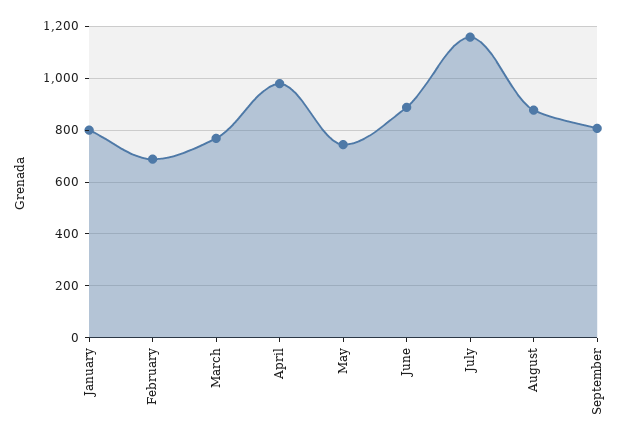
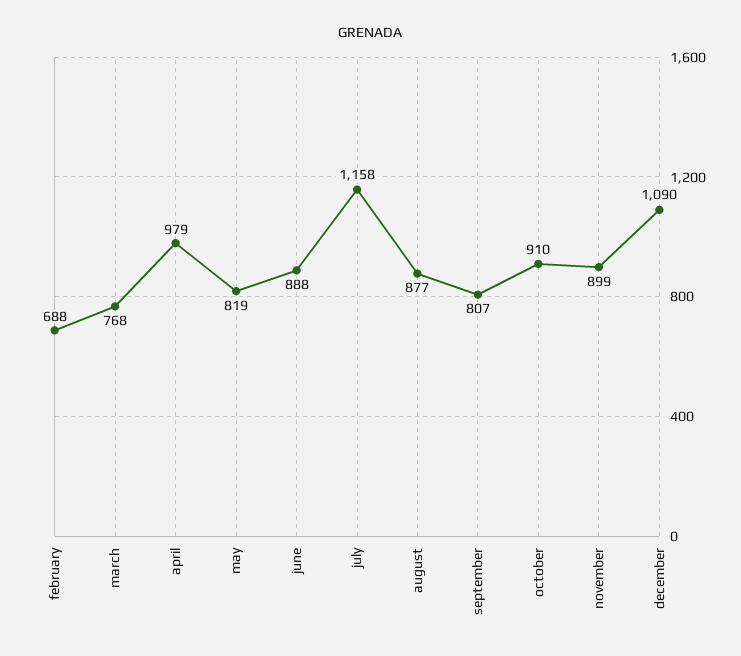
January: 800 -> none
May: 750 -> 819
october: none -> 910
november: none -> 899
december: none -> 1090

